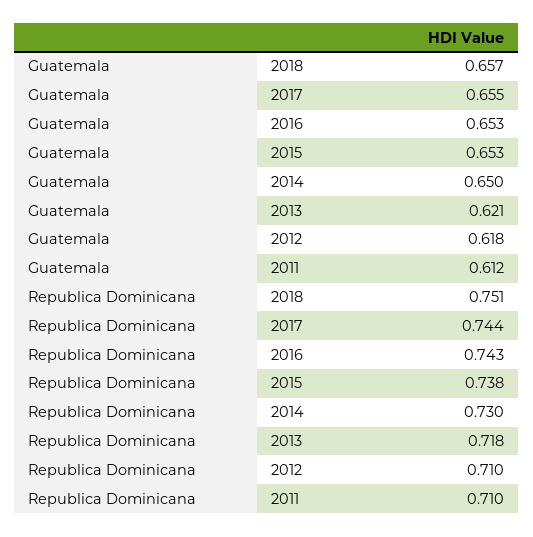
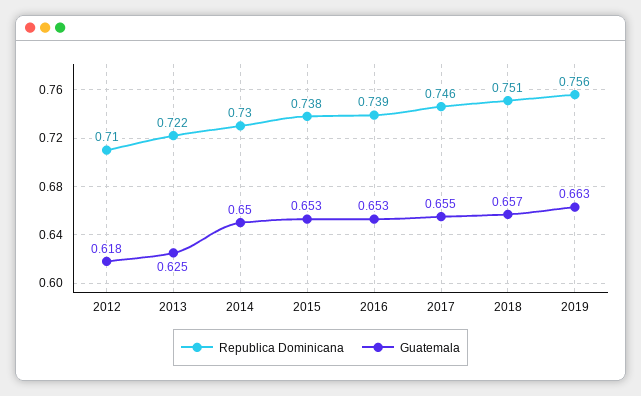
Guatemala, 2013: 0.621 -> 0.625
Guatemala, 2011: 0.612 -> none
Republica Dominicana, 2017: 0.744 -> 0.746
Republica Dominicana, 2016: 0.743 -> 0.739
Republica Dominicana, 2013: 0.718 -> 0.722
Republica Dominicana, 2011: 0.71 -> none
Republica Dominicana, 2019: none -> 0.756
Guatemala, 2019: none -> 0.663

